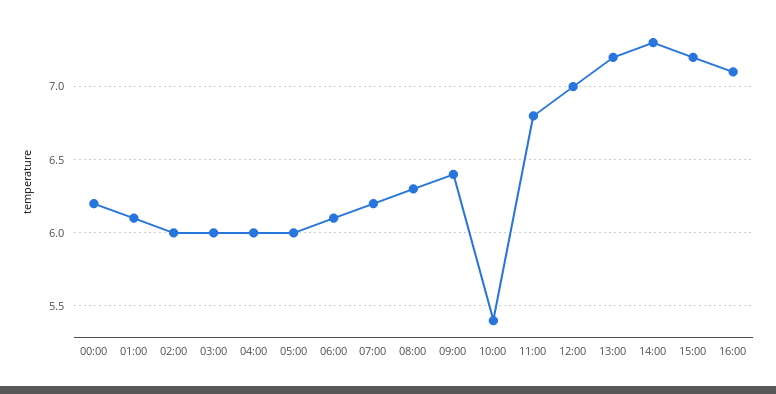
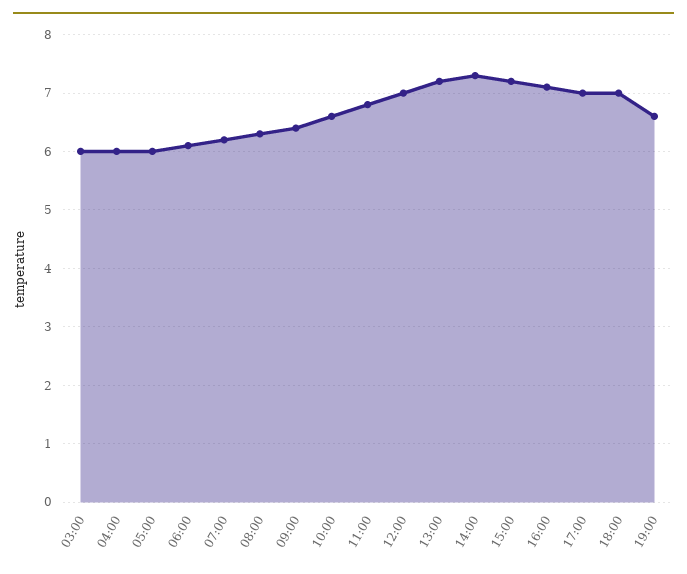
00:00: 6.2 -> none
01:00: 6.1 -> none
02:00: 6 -> none
10:00: 5.4 -> 6.5
17:00: none -> 7
18:00: none -> 7
19:00: none -> 6.5

